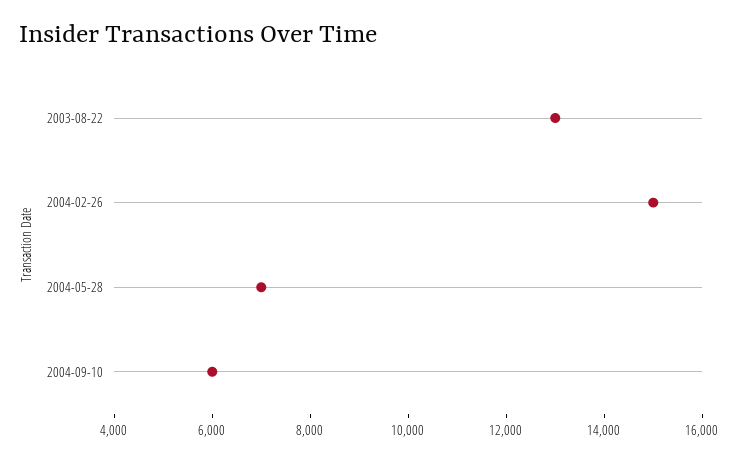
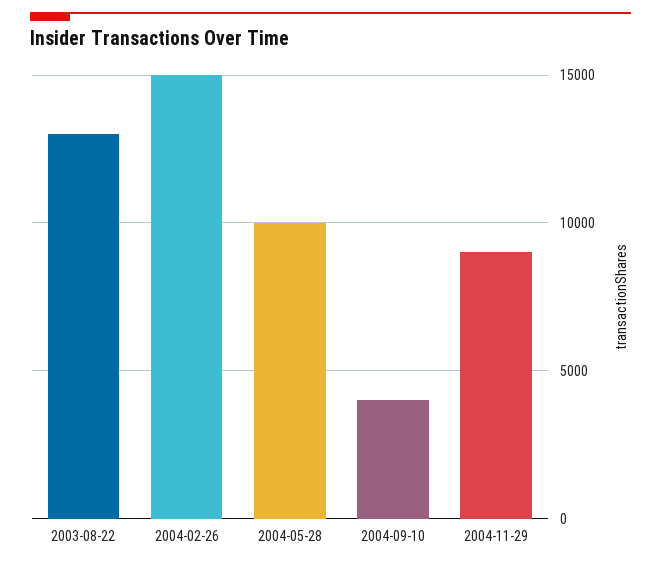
2004-05-28: 7000 -> 10000
2004-09-10: 6000 -> 4000
2004-11-29: none -> 9000

